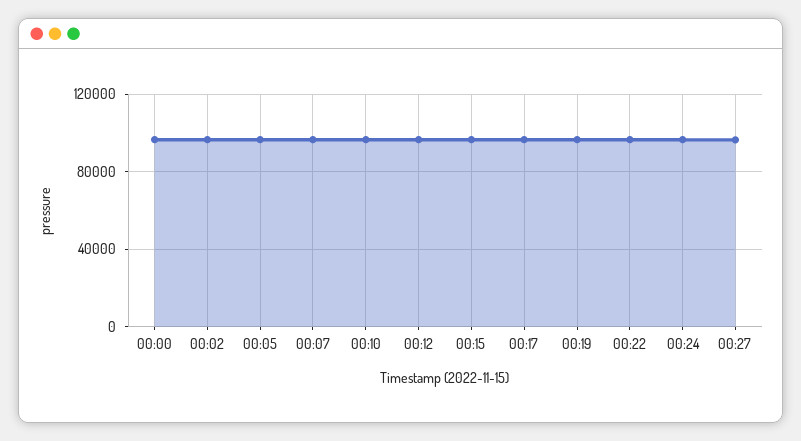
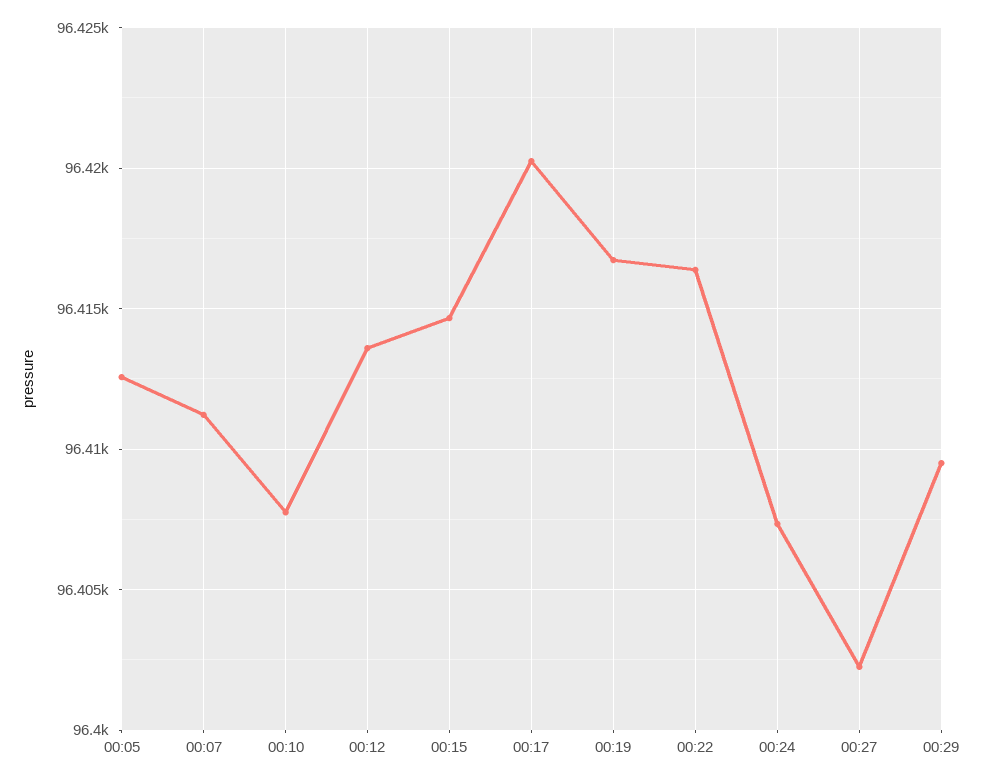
00:00: 95000 -> none
00:02: 95000 -> none
00:29: none -> 96409.5

